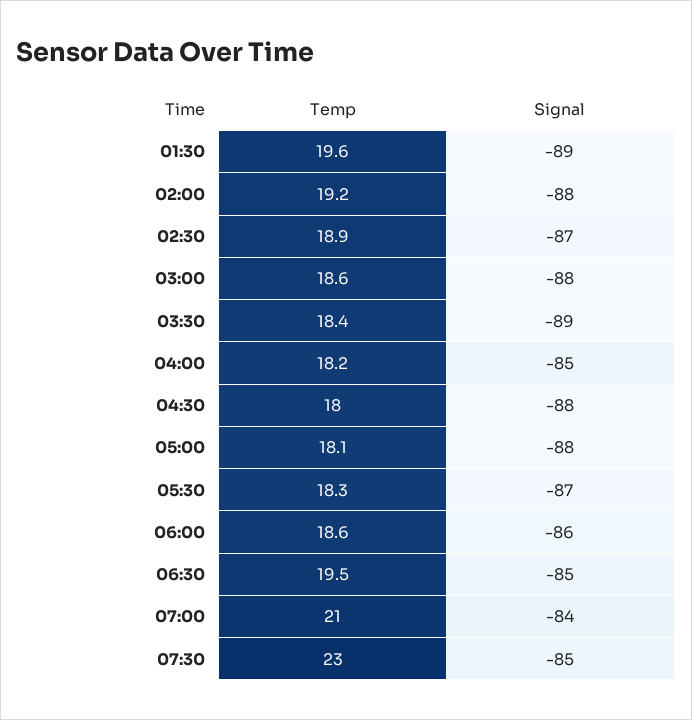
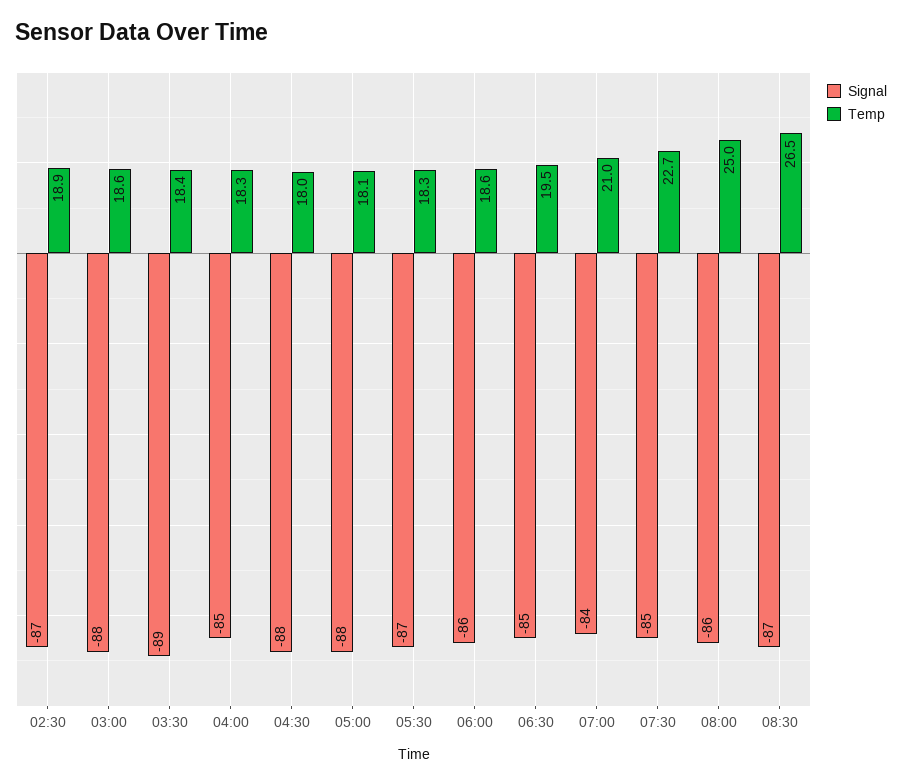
Temp, 01:30: 19.6 -> none
Signal, 01:30: -89 -> none
Temp, 02:00: 19.2 -> none
Signal, 02:00: -88 -> none
Temp, 04:00: 18.2 -> 18.3
Temp, 07:30: 23 -> 22.7
Signal, 08:00: none -> -86
Temp, 08:00: none -> 25
Signal, 08:30: none -> -87
Temp, 08:30: none -> 26.5

